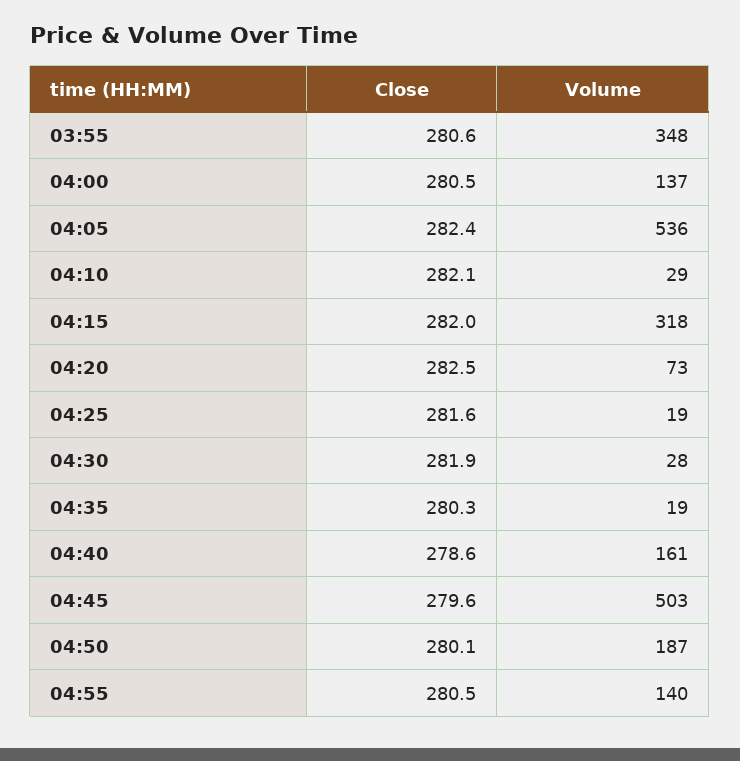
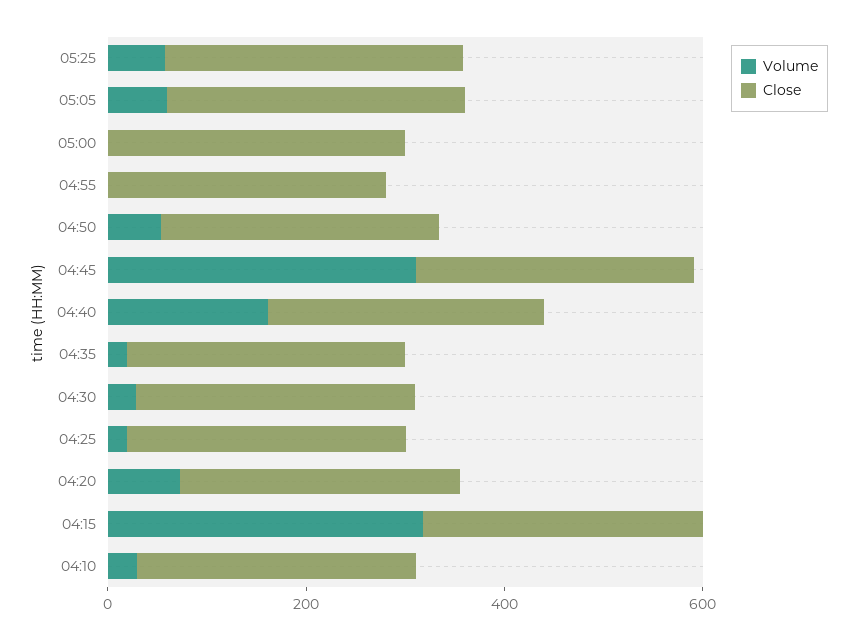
Close, 03:55: 280.6 -> none
Volume, 03:55: 348 -> none
Close, 04:00: 280.5 -> none
Volume, 04:00: 137 -> none
Close, 04:05: 282.4 -> none
Volume, 04:05: 536 -> none
Volume, 04:45: 503 -> 300
Volume, 04:50: 187 -> 50
Volume, 04:55: 140 -> 0
Volume, 05:25: none -> 50
Close, 05:25: none -> 300
Volume, 05:05: none -> 50
Close, 05:05: none -> 300
Volume, 05:00: none -> 0
Close, 05:00: none -> 300

